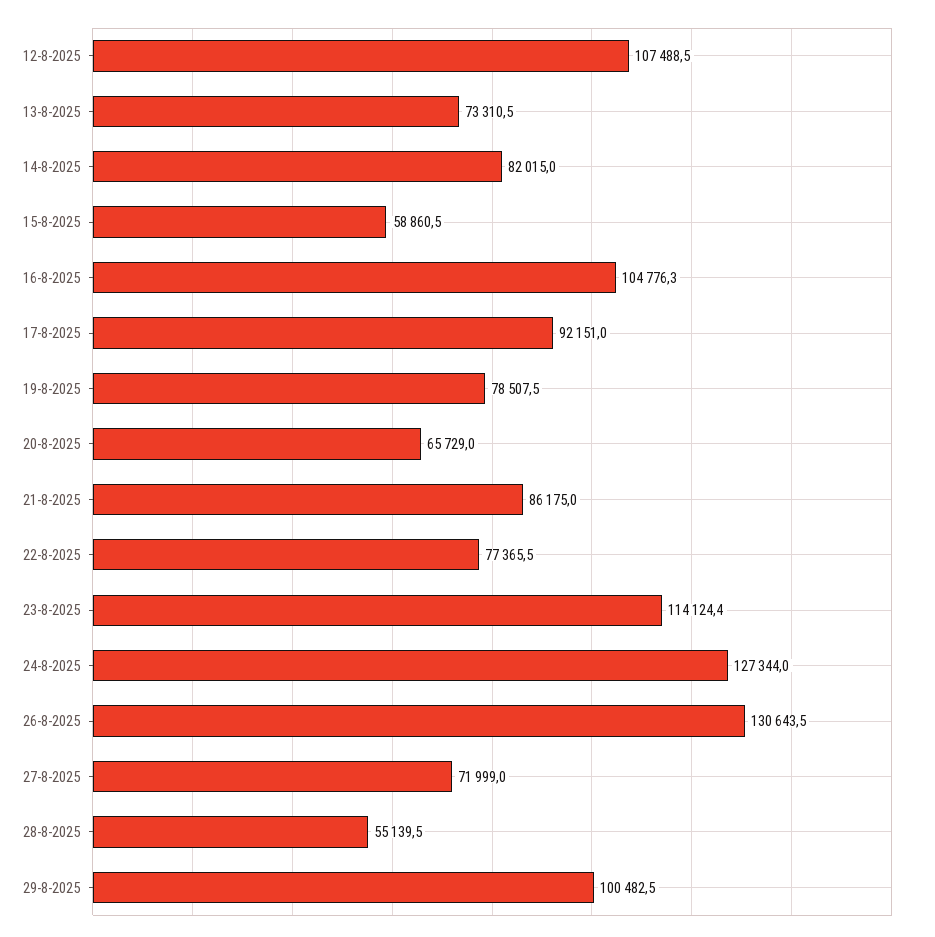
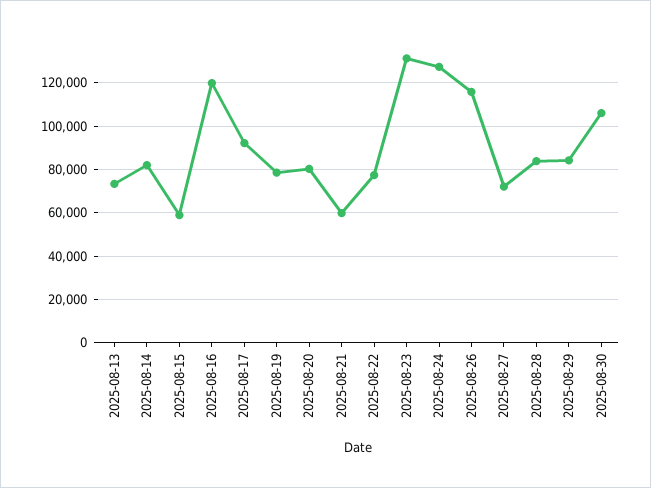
12-8-2025: 107488.5 -> none
16-8-2025: 104776.3 -> 120000
20-8-2025: 65729 -> 80000
21-8-2025: 86175 -> 60000
23-8-2025: 114124.4 -> 130000
26-8-2025: 130643.5 -> 115000
28-8-2025: 55139.5 -> 85000
29-8-2025: 100482.5 -> 85000
2025-08-30: none -> 105000

